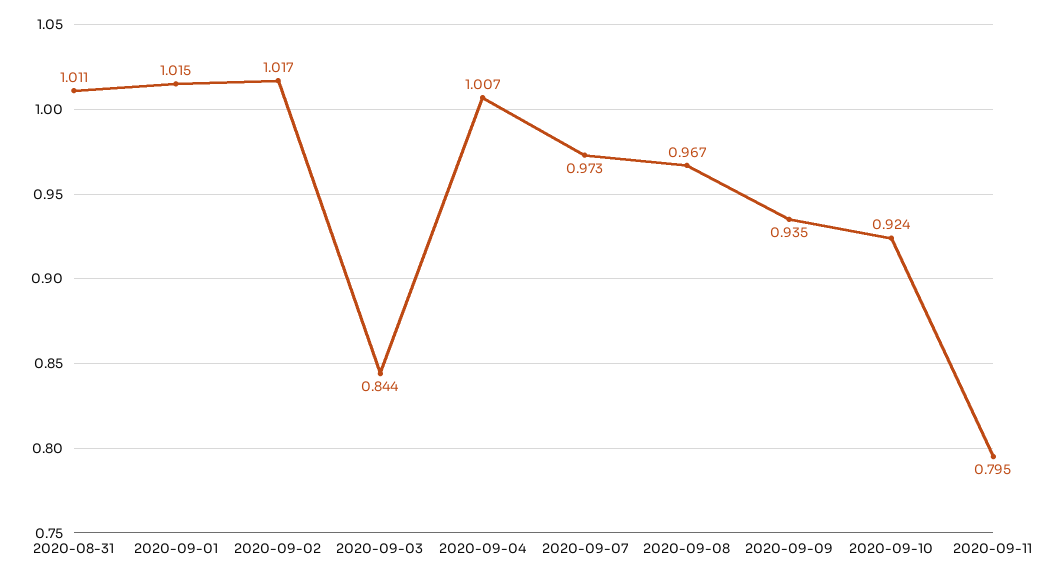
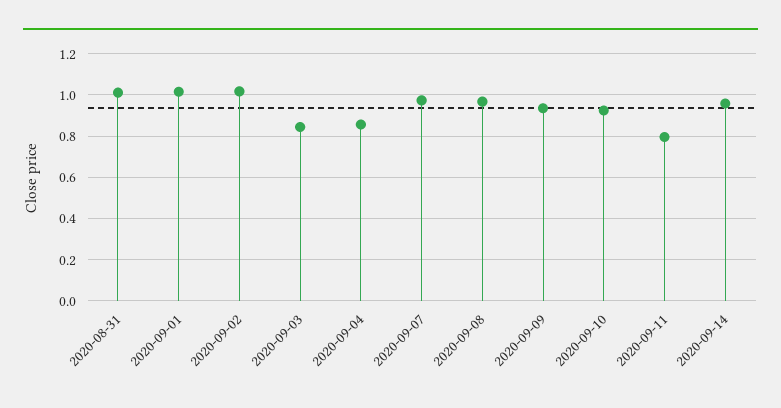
2020-09-04: 1.007 -> 0.85
2020-09-14: none -> 0.95

